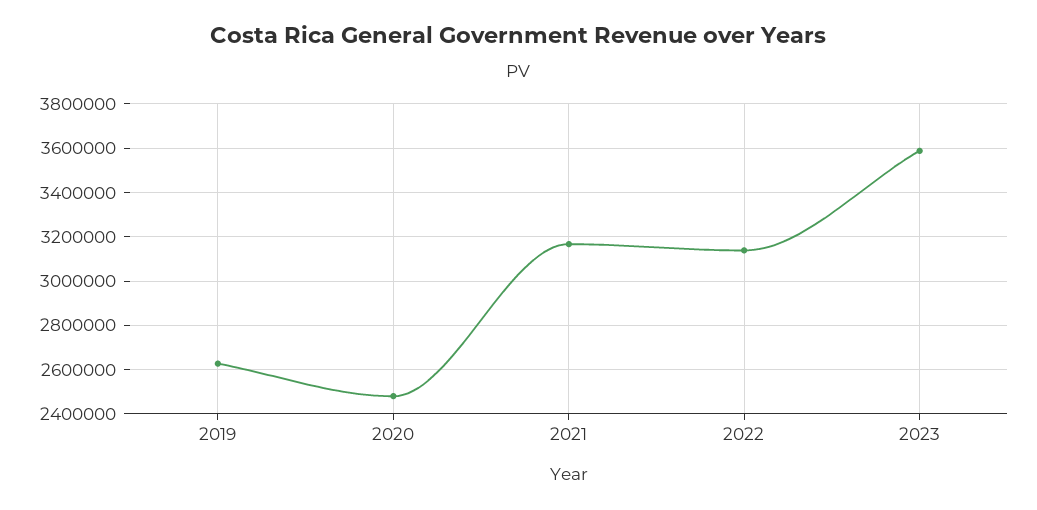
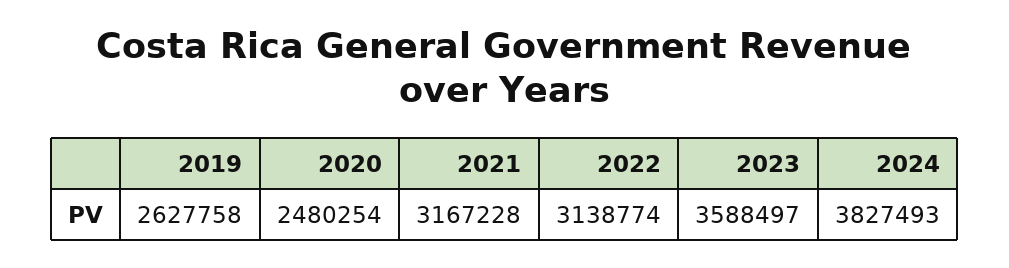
2024: none -> 3827493

